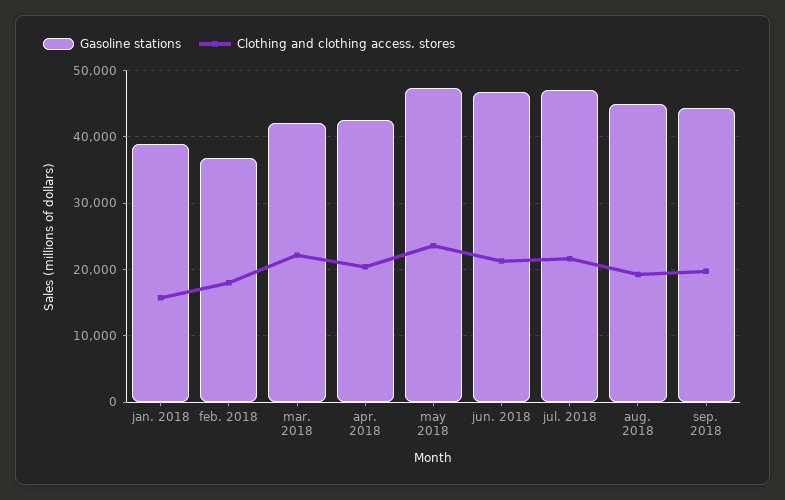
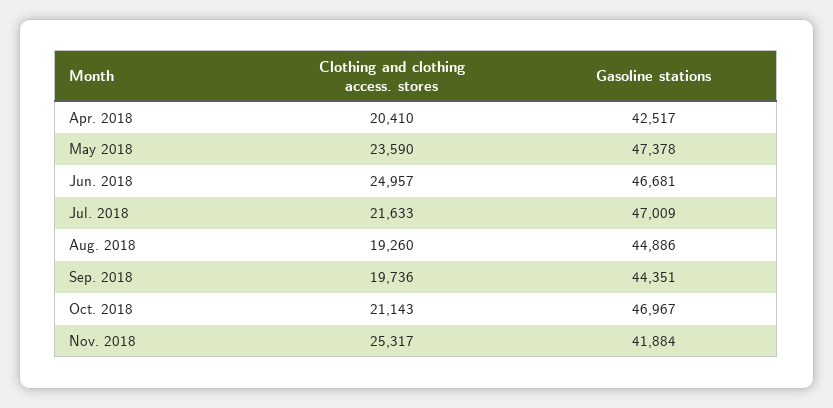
Gasoline stations, jan. 2018: 39000 -> none
Clothing and clothing access. stores, jan. 2018: 16000 -> none
Gasoline stations, feb. 2018: 37000 -> none
Clothing and clothing access. stores, feb. 2018: 18000 -> none
Gasoline stations, mar. 2018: 42000 -> none
Clothing and clothing access. stores, mar. 2018: 22000 -> none
Clothing and clothing access. stores, jun. 2018: 21000 -> 24957
Clothing and clothing access. stores, Oct. 2018: none -> 21143
Gasoline stations, Oct. 2018: none -> 46967
Clothing and clothing access. stores, Nov. 2018: none -> 25317
Gasoline stations, Nov. 2018: none -> 41884

